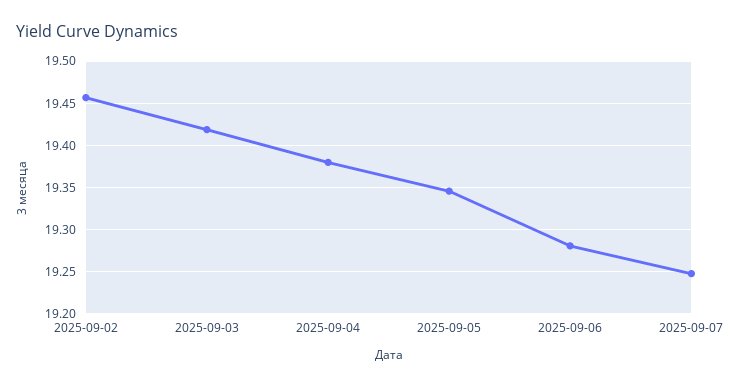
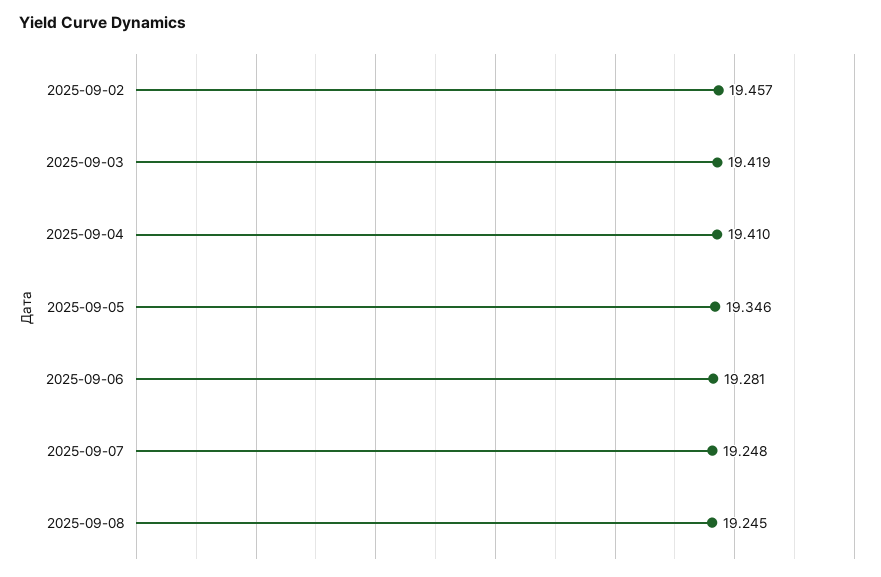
2025-09-04: 19.38 -> 19.41
2025-09-08: none -> 19.245

